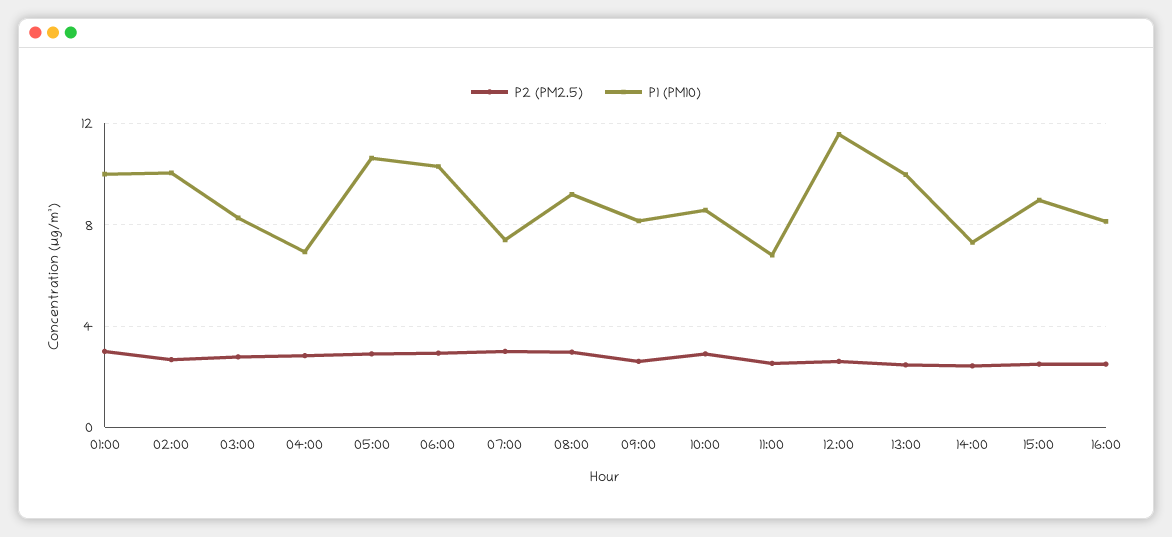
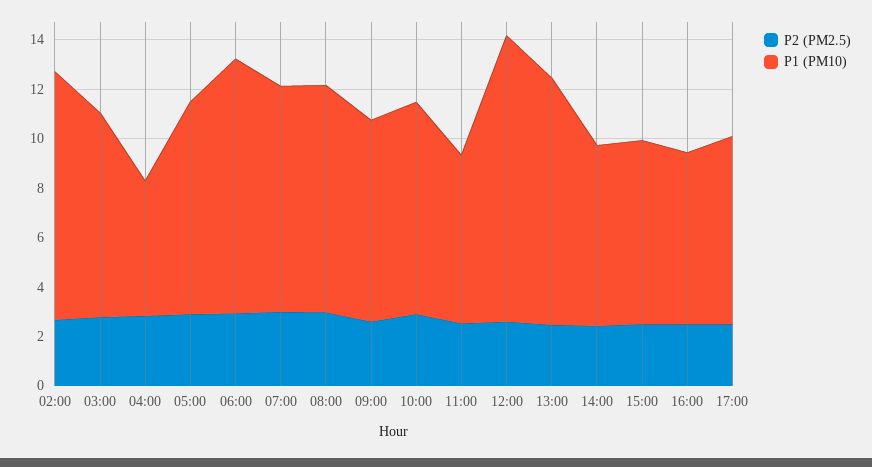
P2 (PM2.5), 01:00: 3 -> none
P1 (PM10), 01:00: 10 -> none
P1 (PM10), 04:00: 7 -> 5.5
P1 (PM10), 05:00: 10.5 -> 8.5
P1 (PM10), 07:00: 7.5 -> 9
P1 (PM10), 15:00: 9 -> 7.5
P1 (PM10), 16:00: 8 -> 7
P2 (PM2.5), 17:00: none -> 2.5
P1 (PM10), 17:00: none -> 7.5

